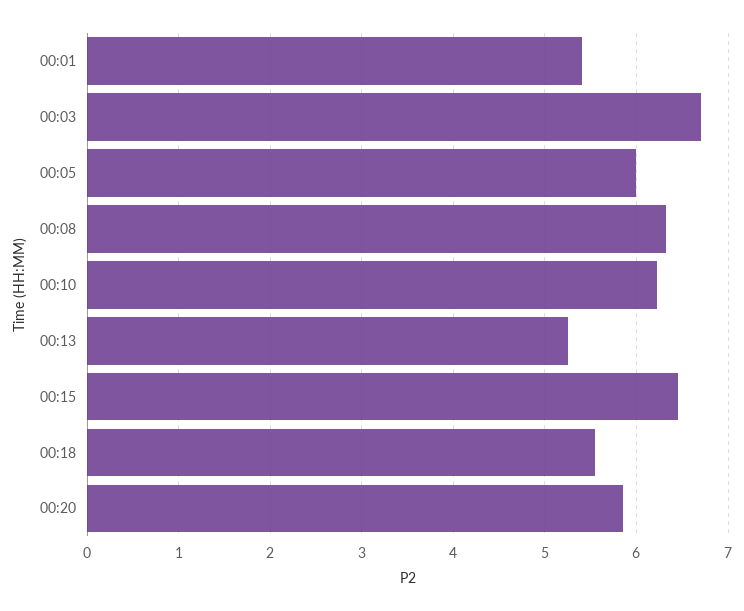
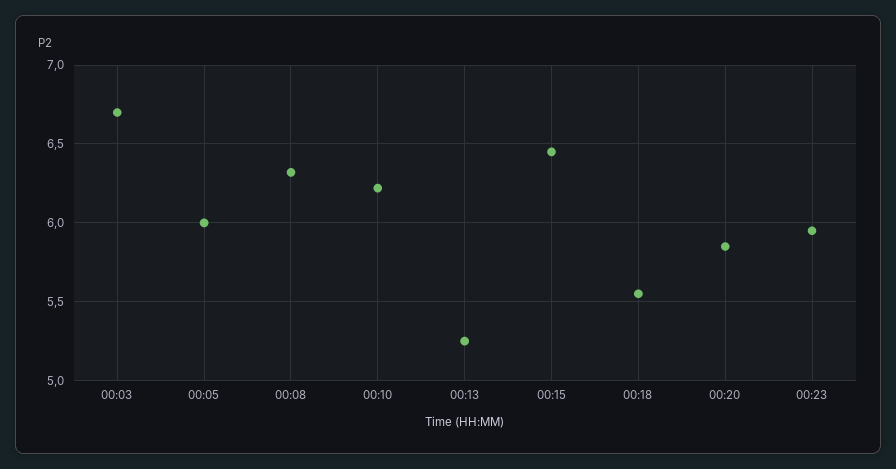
00:01: 5.4 -> none
00:23: none -> 5.95

